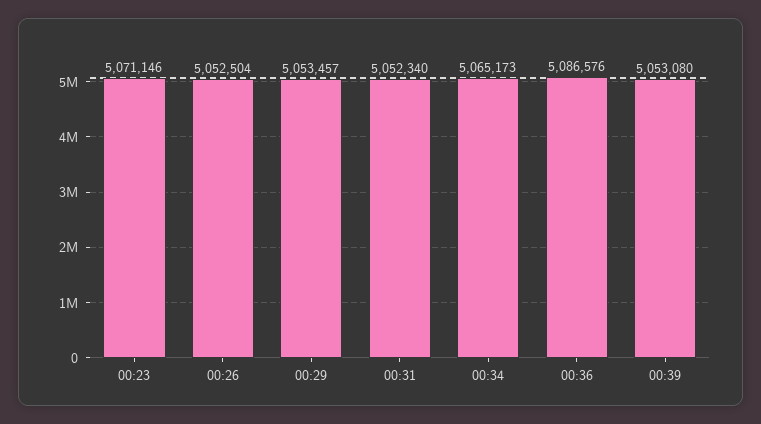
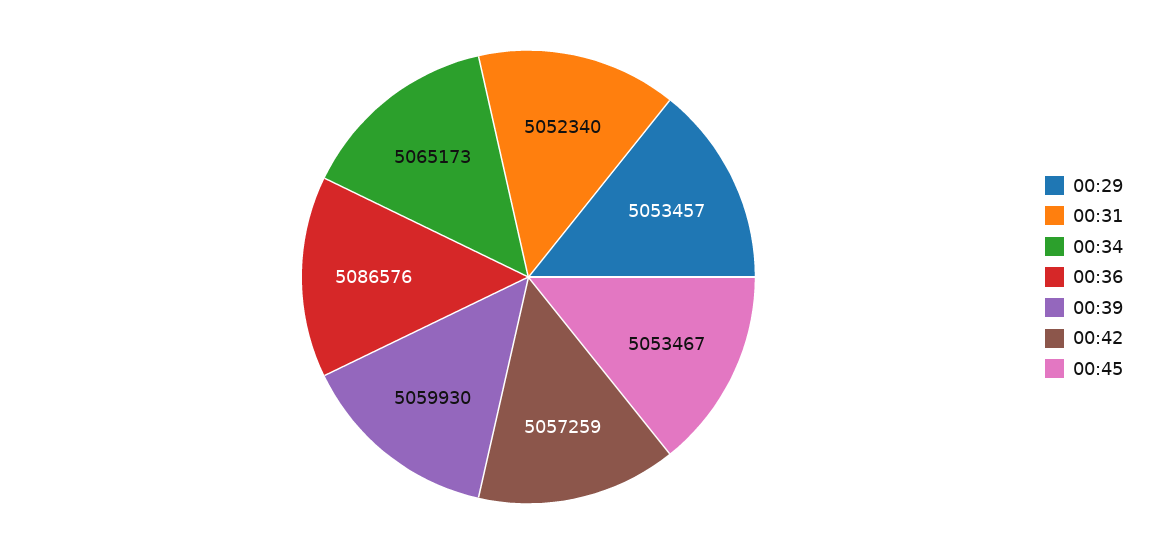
00:23: 5071146 -> none
00:26: 5052504 -> none
00:39: 5053080 -> 5059930
00:42: none -> 5057259
00:45: none -> 5053467

